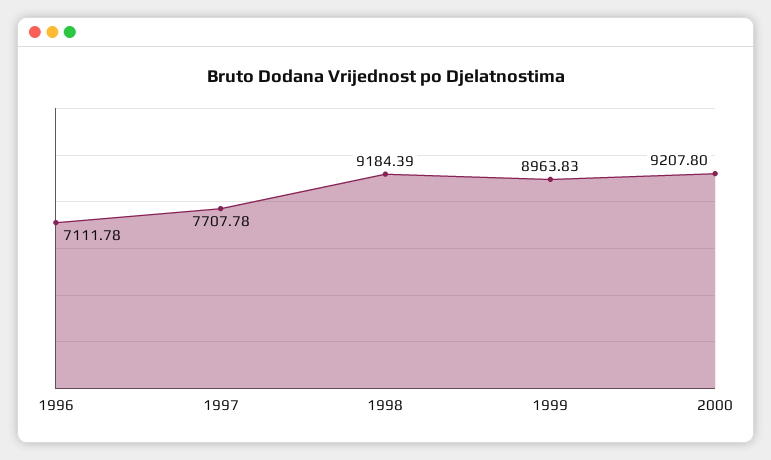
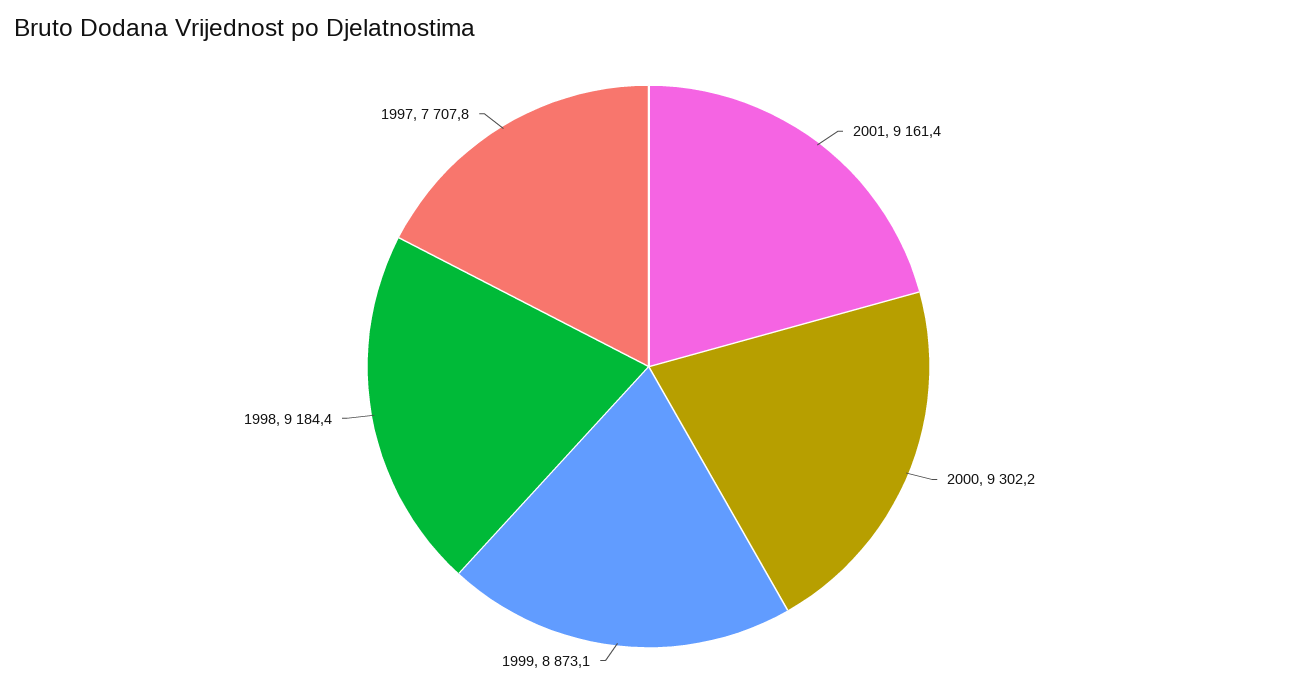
1996: 7111.78 -> none
1999: 8963.83 -> 8873.1
2000: 9207.8 -> 9302.2
2001: none -> 9161.4

